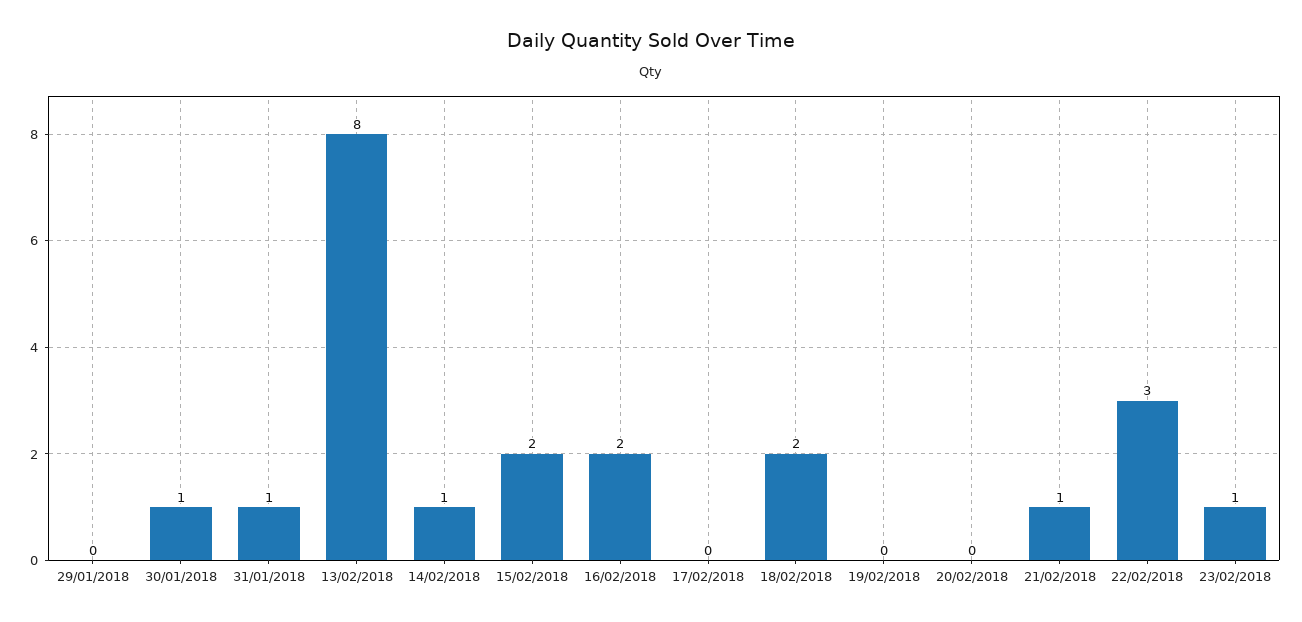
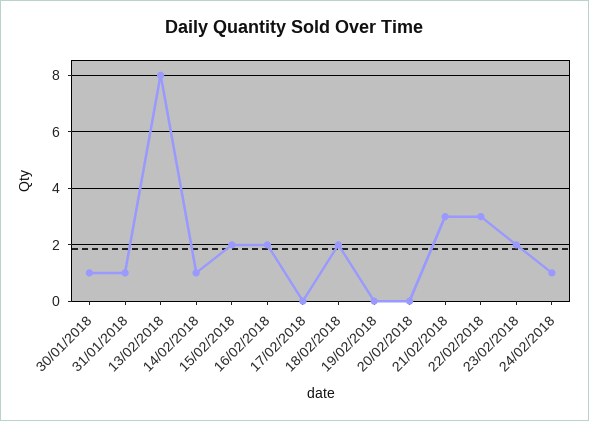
29/01/2018: 0 -> none
21/02/2018: 1 -> 3
23/02/2018: 1 -> 2
24/02/2018: none -> 1

